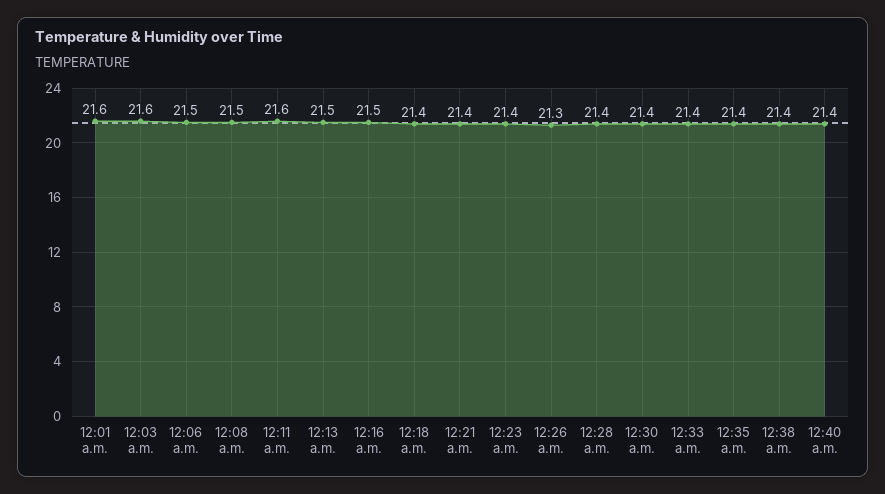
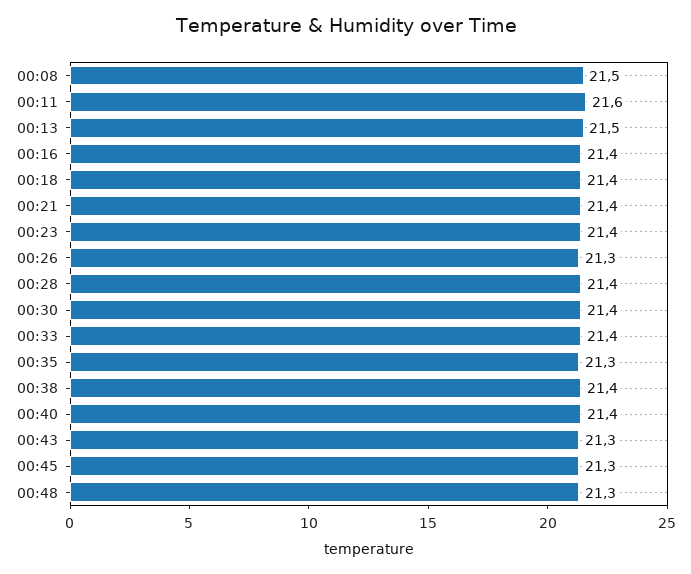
12:01 a.m.: 21.6 -> none
12:03 a.m.: 21.6 -> none
12:06 a.m.: 21.5 -> none
12:16 a.m.: 21.5 -> 21.4
12:35 a.m.: 21.4 -> 21.3
00:43: none -> 21.3
00:45: none -> 21.3
00:48: none -> 21.3

